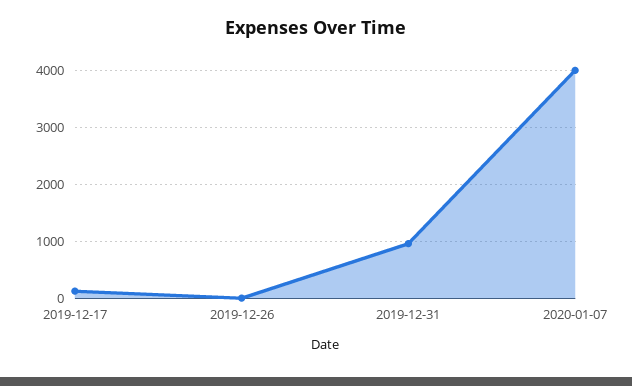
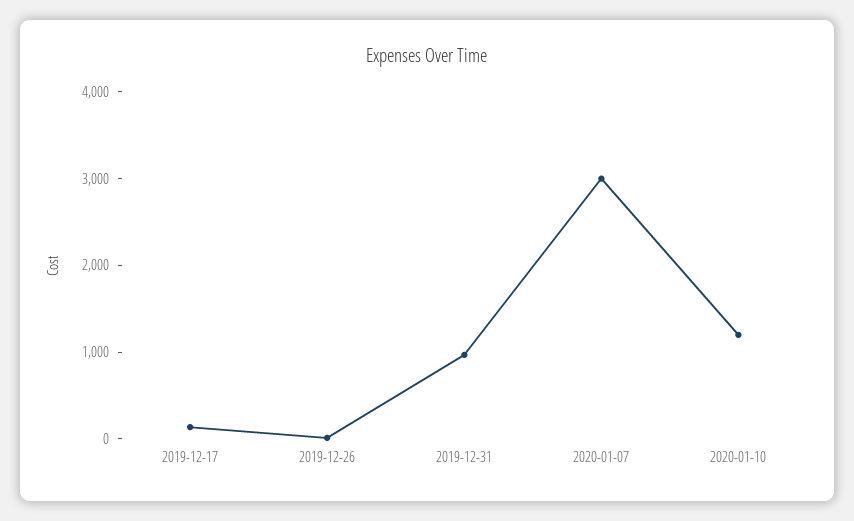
2020-01-07: 4000 -> 3000
2020-01-10: none -> 1200

